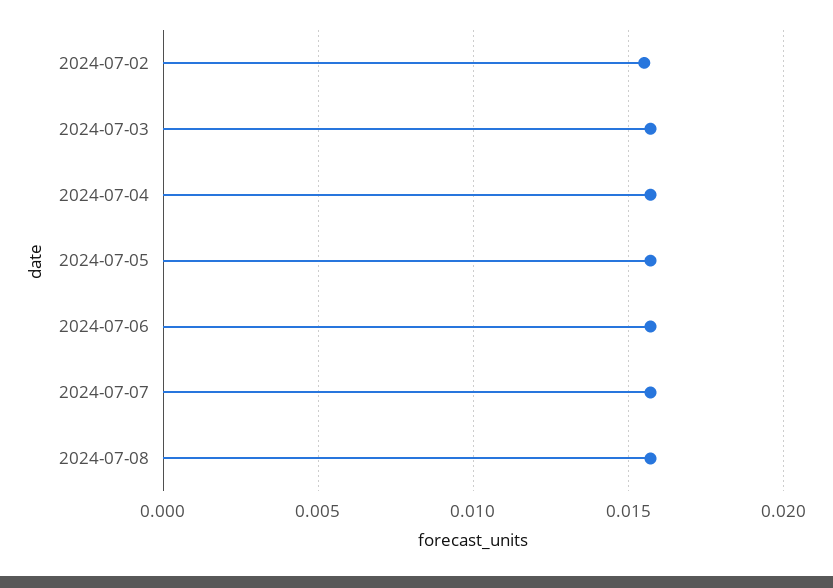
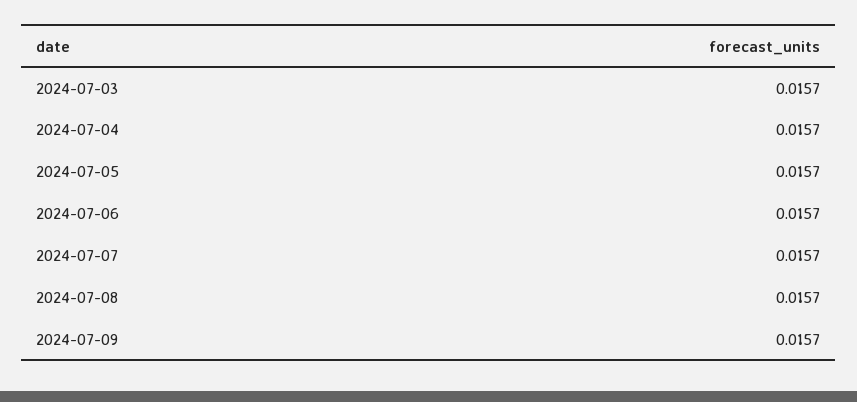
2024-07-02: 0.0155 -> none
2024-07-09: none -> 0.0157

